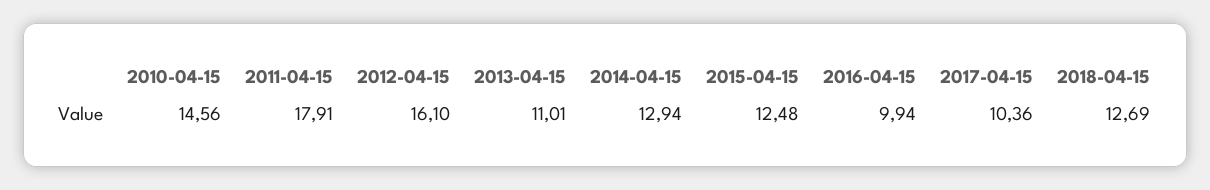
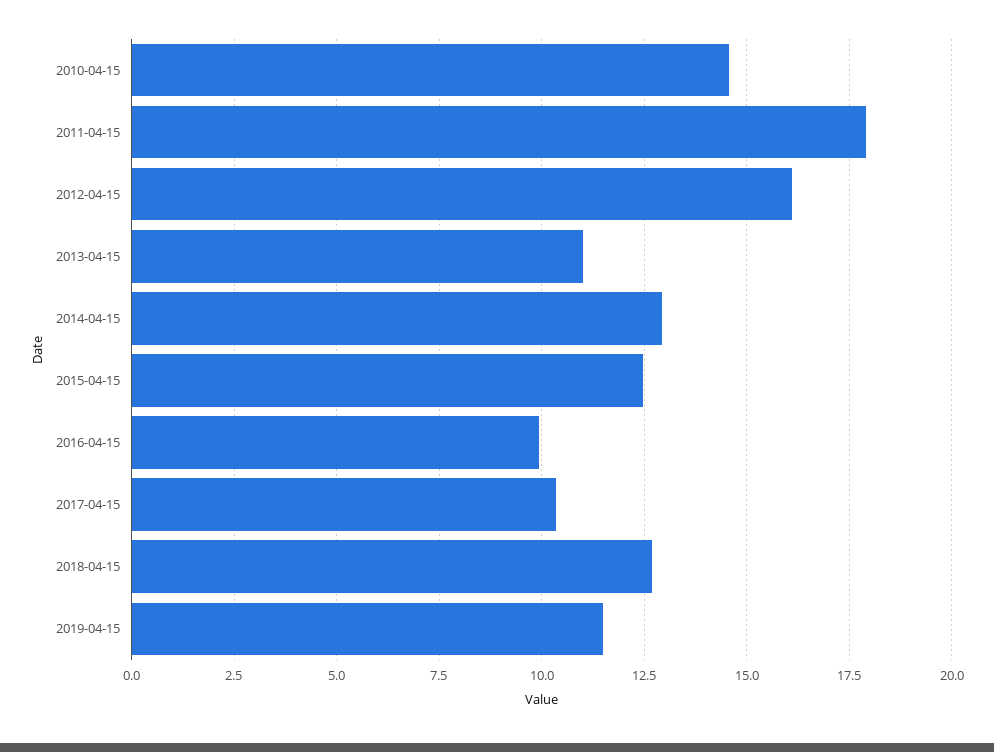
2019-04-15: none -> 11.5

